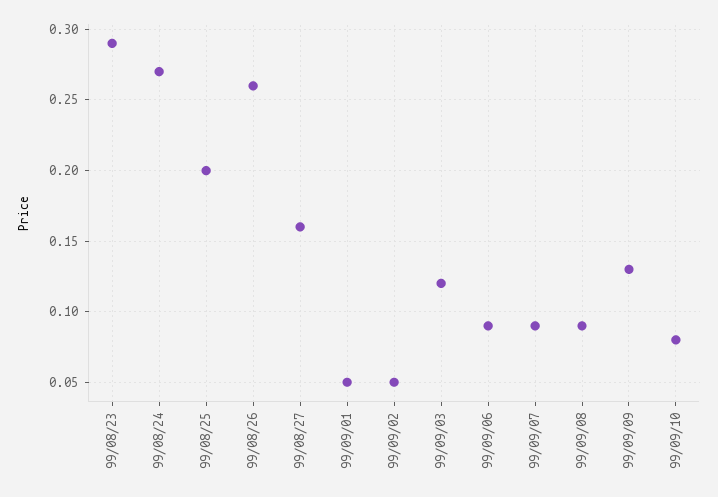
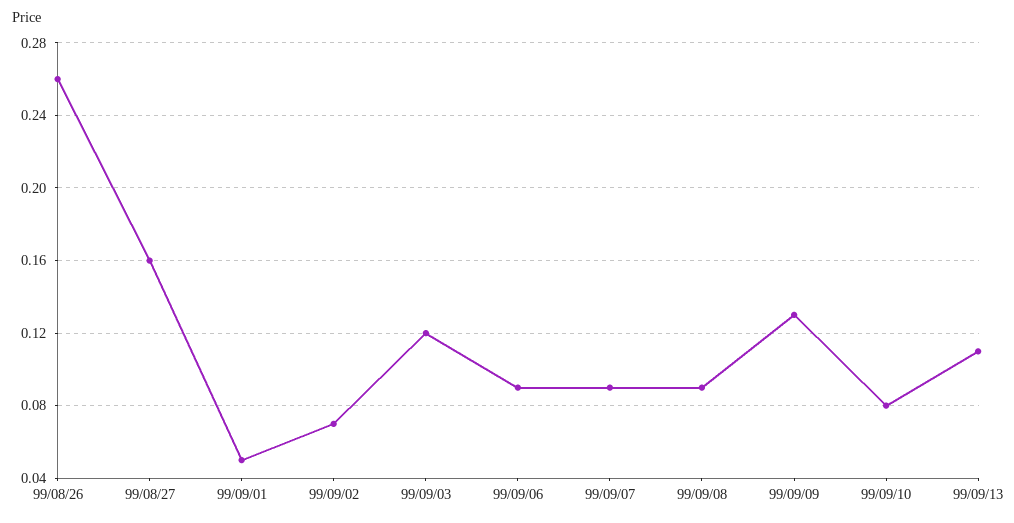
99/08/23: 0.29 -> none
99/08/24: 0.27 -> none
99/08/25: 0.2 -> none
99/09/02: 0.05 -> 0.07
99/09/13: none -> 0.11

